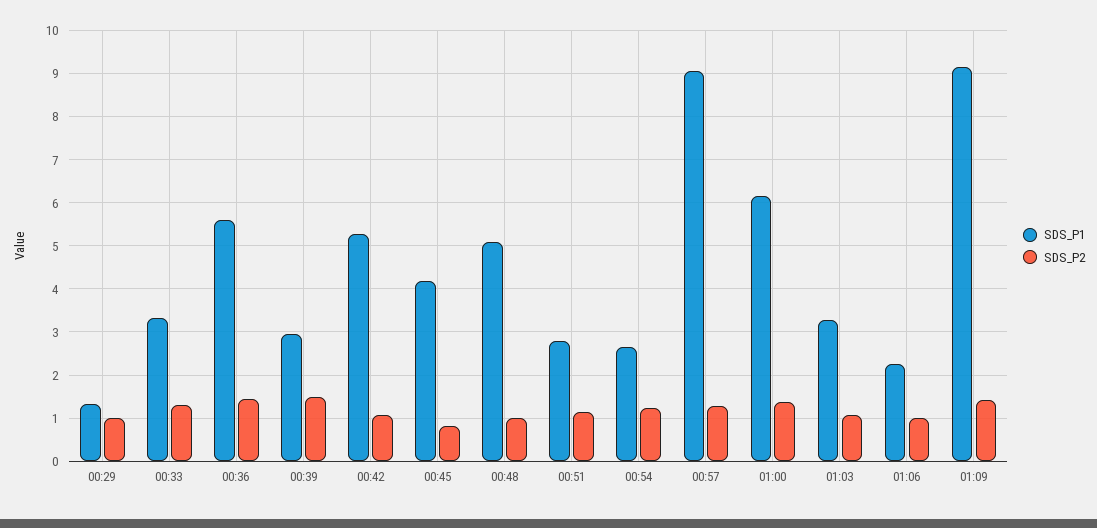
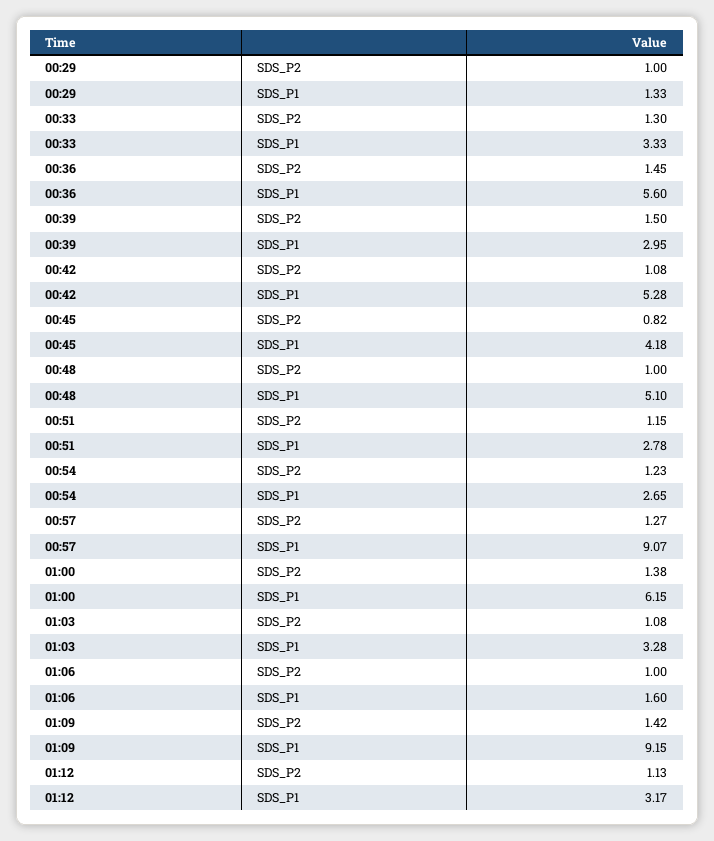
SDS_P1, 01:06: 2.2 -> 1.6
SDS_P2, 01:12: none -> 1.13
SDS_P1, 01:12: none -> 3.17

